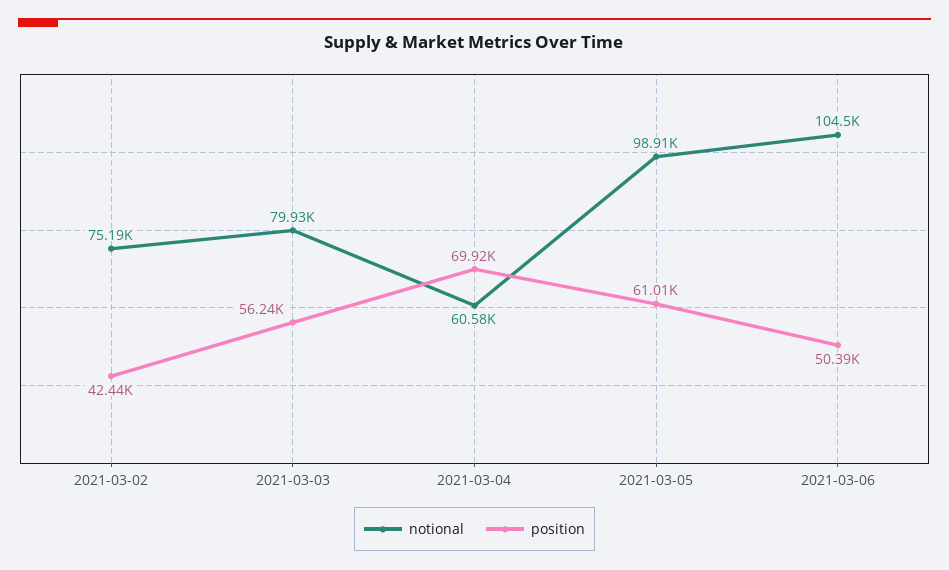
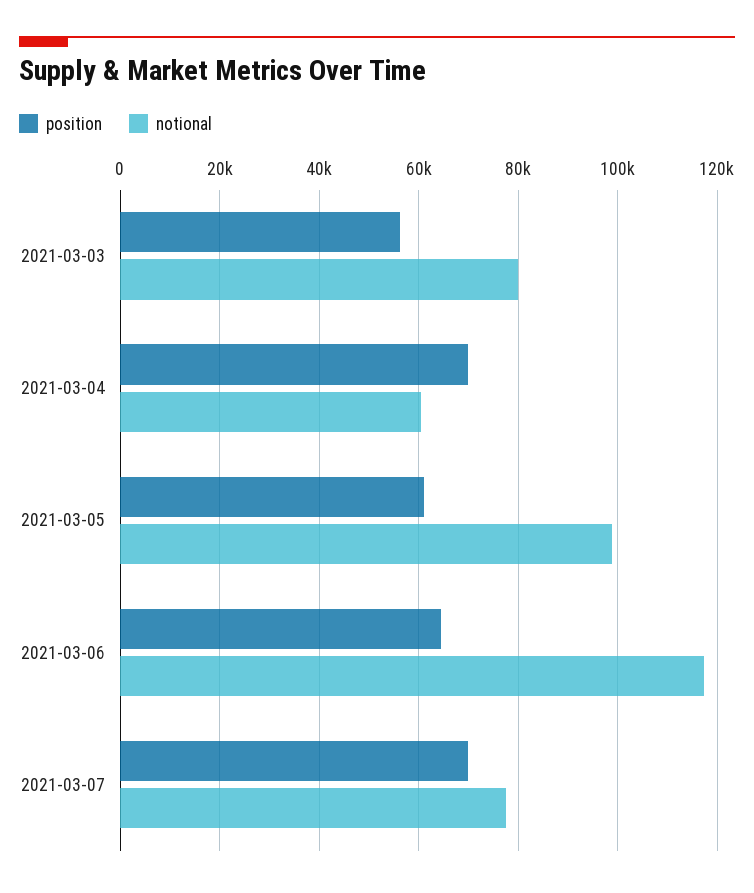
notional, 2021-03-02: 75190 -> none
position, 2021-03-02: 42440 -> none
notional, 2021-03-06: 104500 -> 118000
position, 2021-03-06: 50390 -> 64000
position, 2021-03-07: none -> 70000
notional, 2021-03-07: none -> 78000

